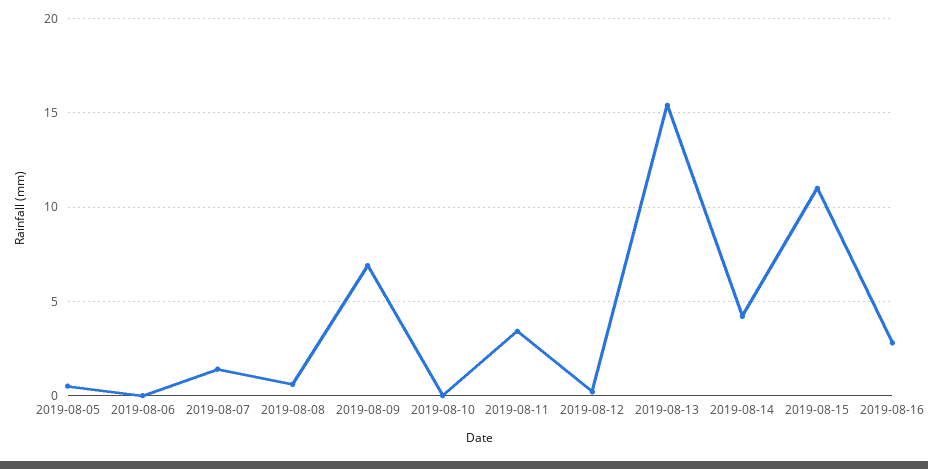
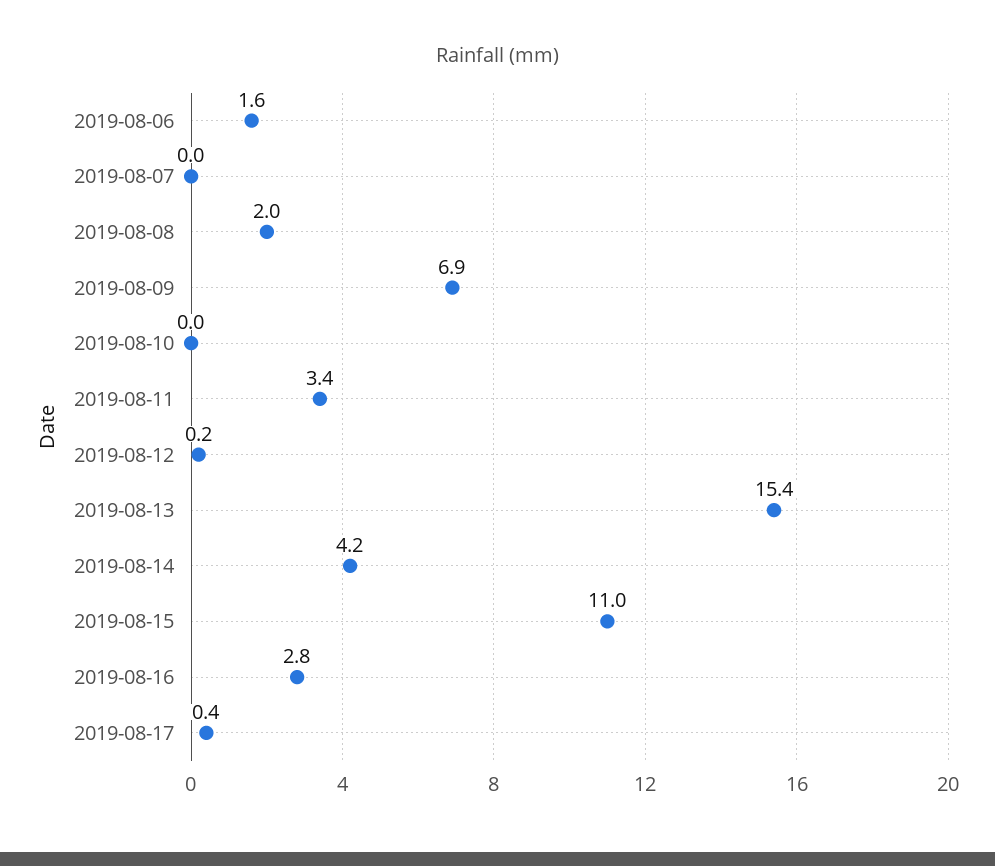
2019-08-05: 0.5 -> none
2019-08-06: 0 -> 1.6
2019-08-07: 1.5 -> 0
2019-08-08: 0.5 -> 2
2019-08-17: none -> 0.4

